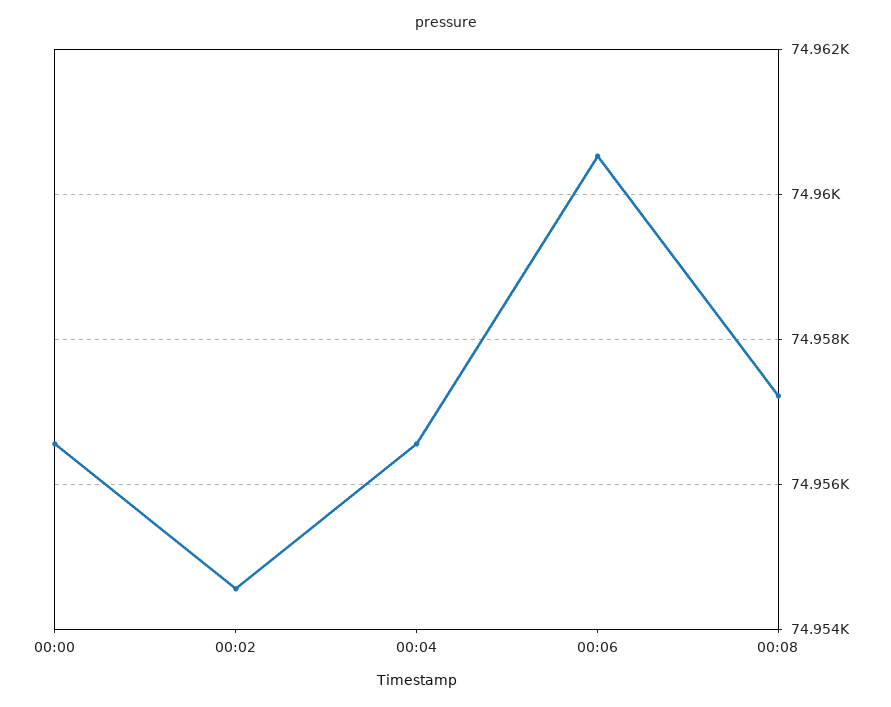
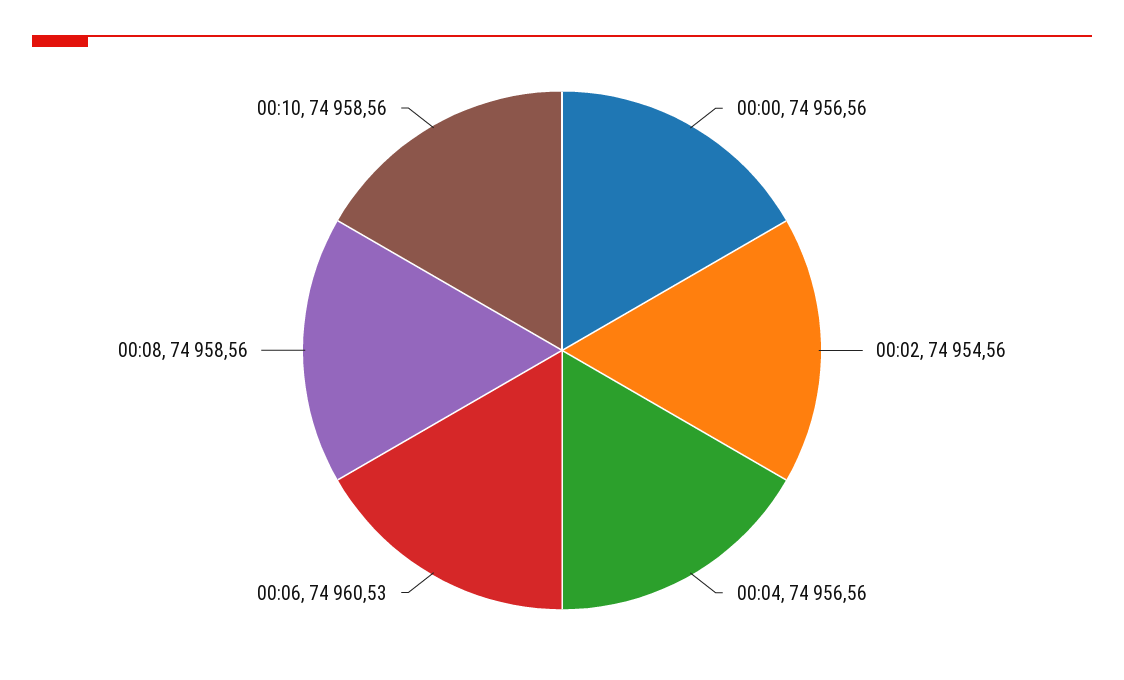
00:08: 74957.2 -> 74958.56
00:10: none -> 74958.56

